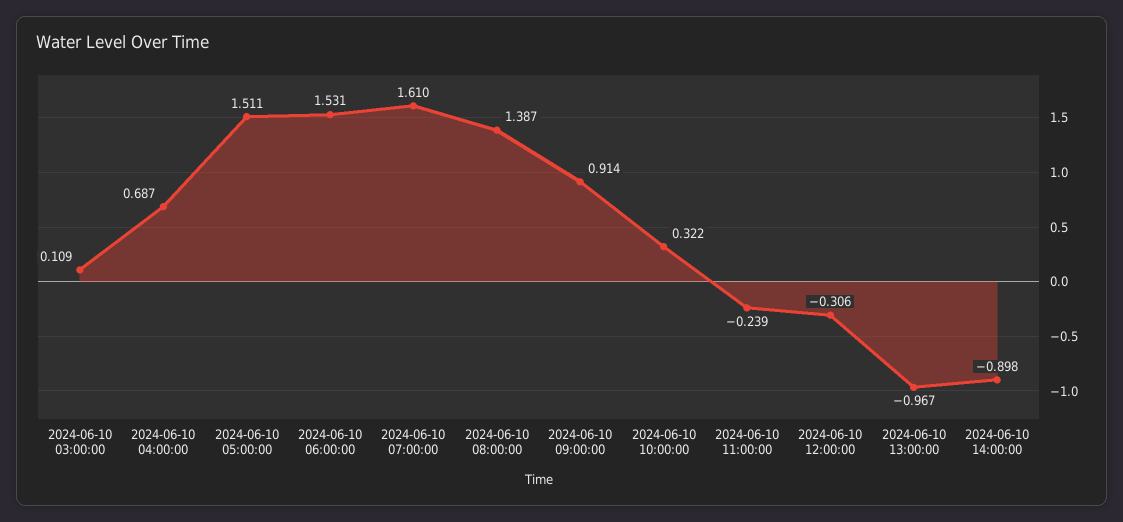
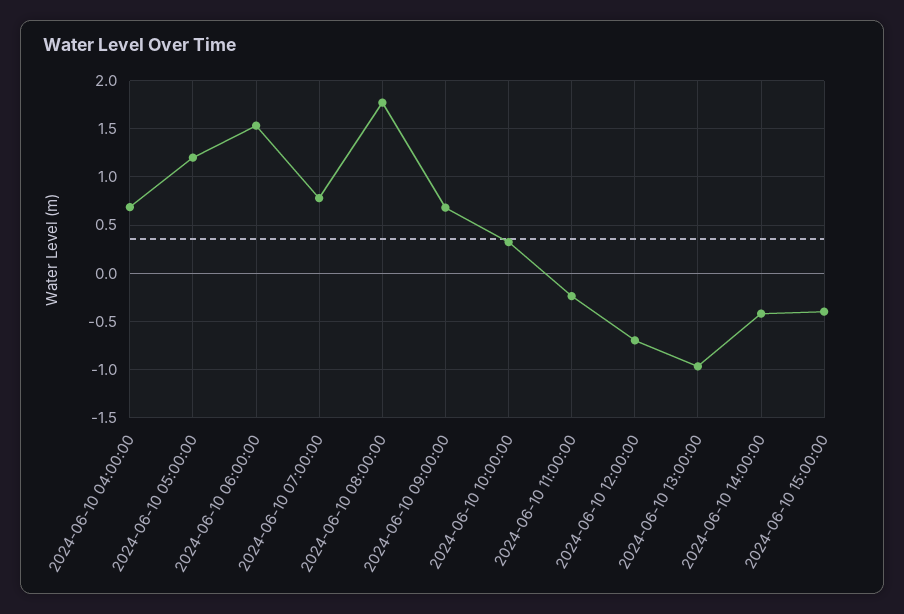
2024-06-10 03:00:00: 0.109 -> none
2024-06-10 05:00:00: 1.511 -> 1.2
2024-06-10 07:00:00: 1.61 -> 0.8
2024-06-10 08:00:00: 1.387 -> 1.8
2024-06-10 09:00:00: 0.914 -> 0.7
2024-06-10 12:00:00: -0.306 -> -0.7
2024-06-10 14:00:00: -0.898 -> -0.4
2024-06-10 15:00:00: none -> -0.4

